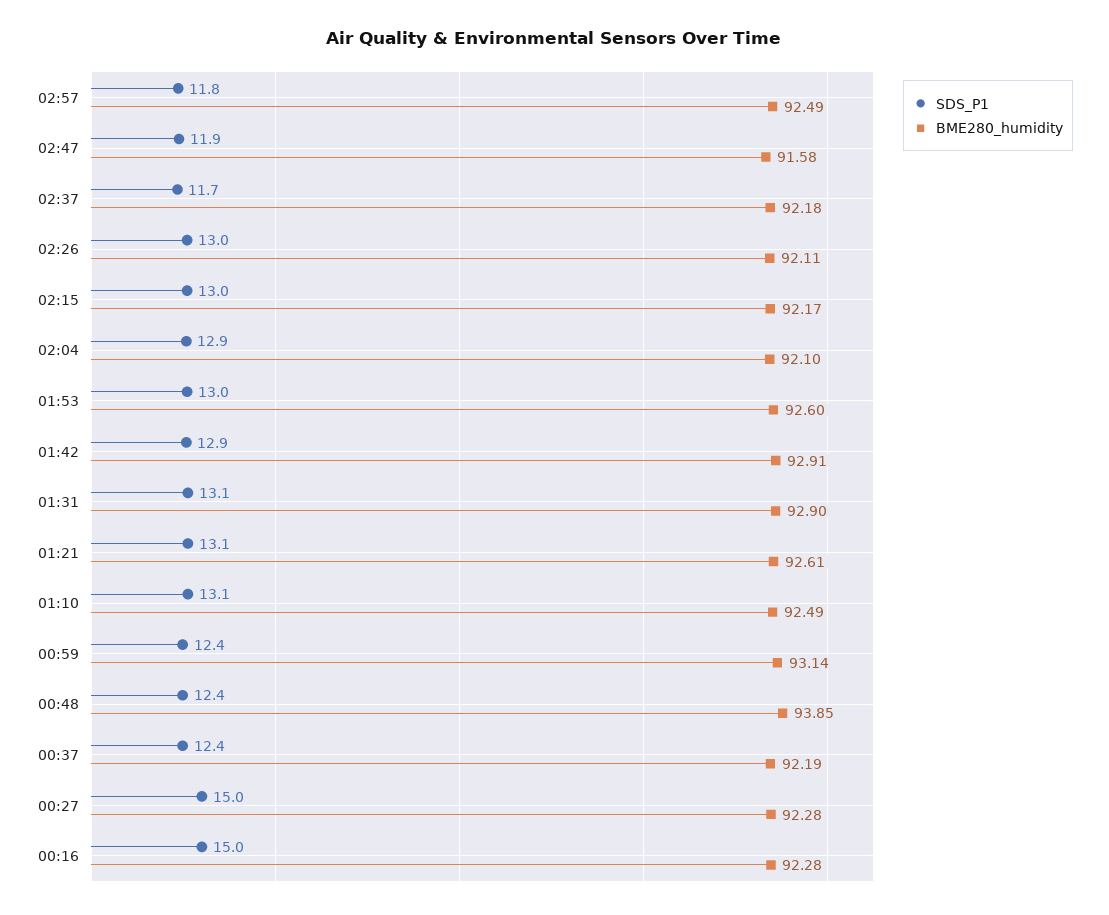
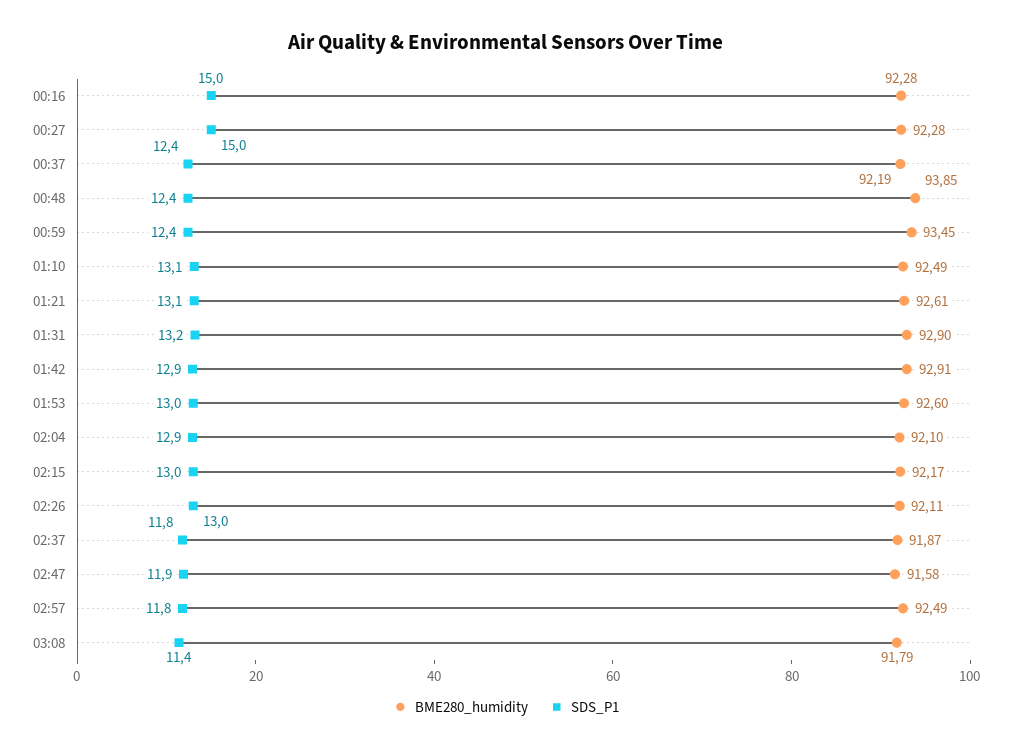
SDS_P1, 02:37: 11.7 -> 11.8
BME280_humidity, 02:37: 92.18 -> 91.87
SDS_P1, 01:31: 13.1 -> 13.2
BME280_humidity, 00:59: 93.14 -> 93.45
BME280_humidity, 03:08: none -> 91.79
SDS_P1, 03:08: none -> 11.4

